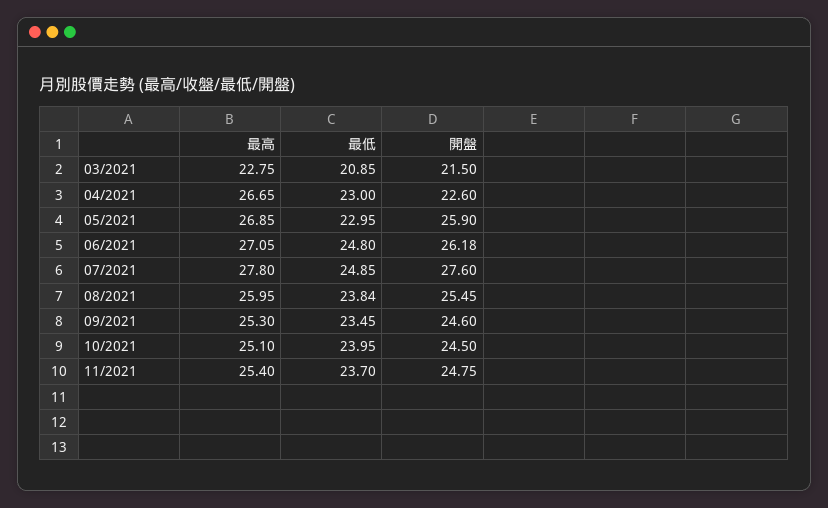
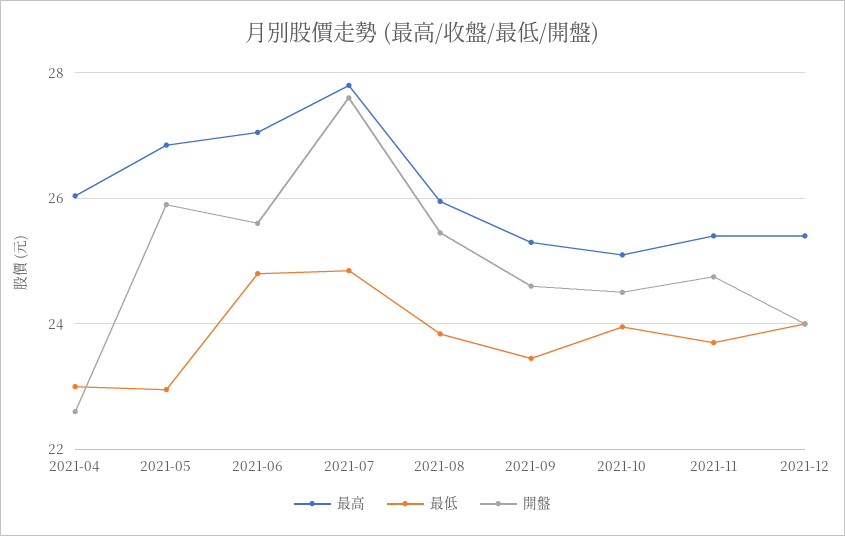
最高, 03/2021: 22.75 -> none
最低, 03/2021: 20.85 -> none
開盤, 03/2021: 21.5 -> none
最高, 04/2021: 26.65 -> 26
開盤, 06/2021: 26.18 -> 25.6
最高, 2021-12: none -> 25.4
最低, 2021-12: none -> 24
開盤, 2021-12: none -> 24

